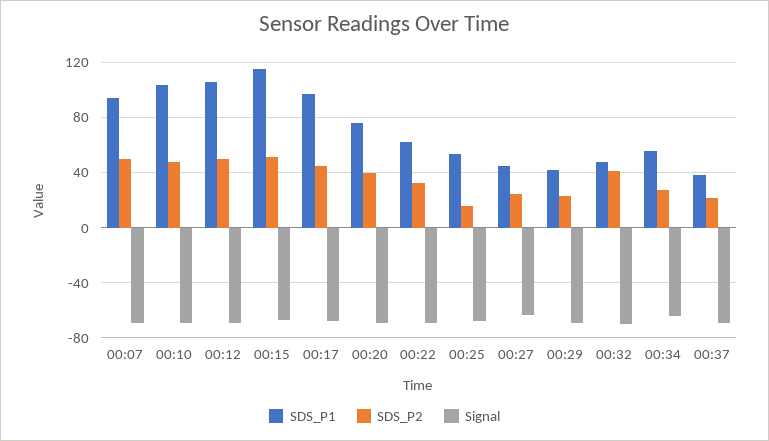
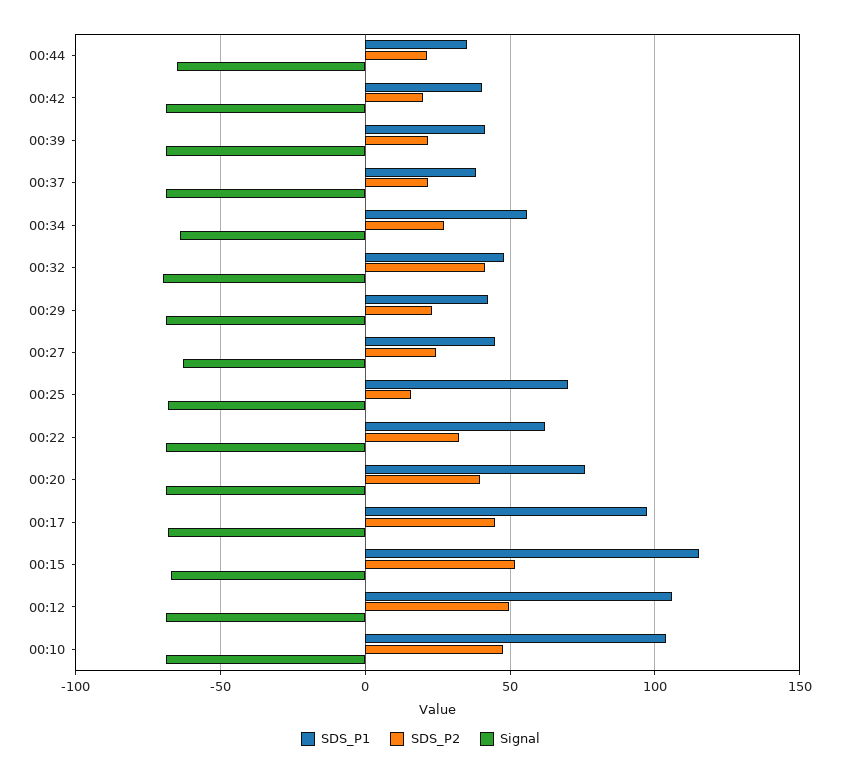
SDS_P1, 00:07: 95 -> none
SDS_P2, 00:07: 50 -> none
Signal, 00:07: -70 -> none
SDS_P1, 00:25: 55 -> 70
SDS_P1, 00:44: none -> 35
SDS_P2, 00:44: none -> 20
Signal, 00:44: none -> -65
SDS_P1, 00:42: none -> 40
SDS_P2, 00:42: none -> 20
Signal, 00:42: none -> -70
SDS_P1, 00:39: none -> 40
SDS_P2, 00:39: none -> 20
Signal, 00:39: none -> -70

